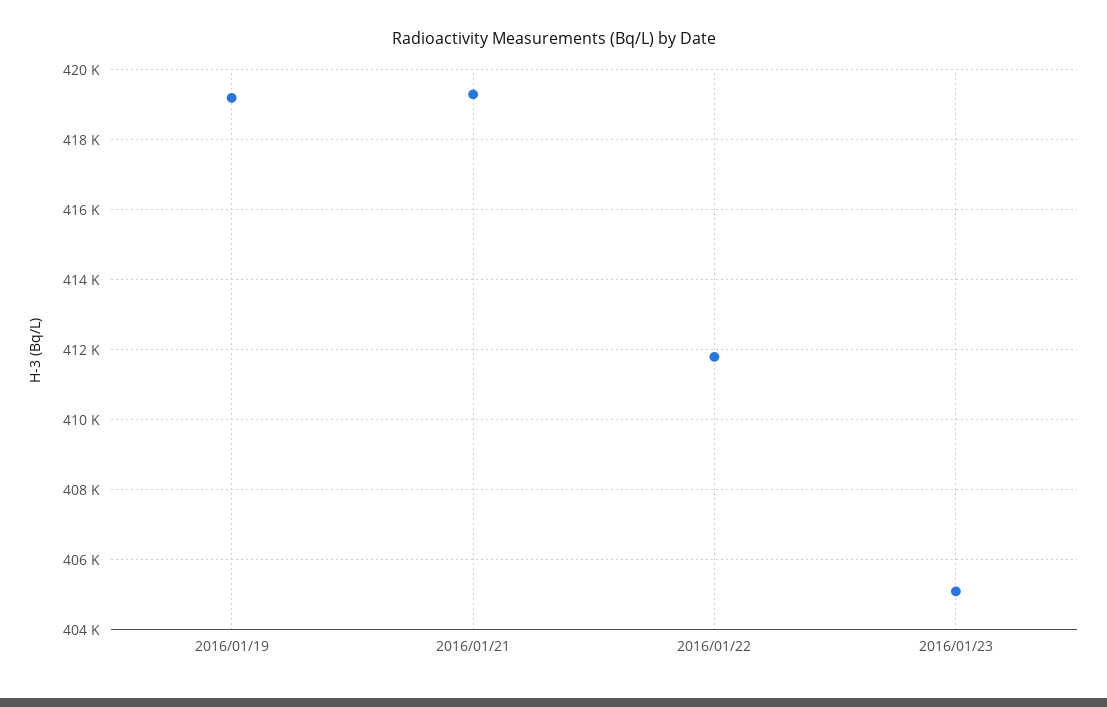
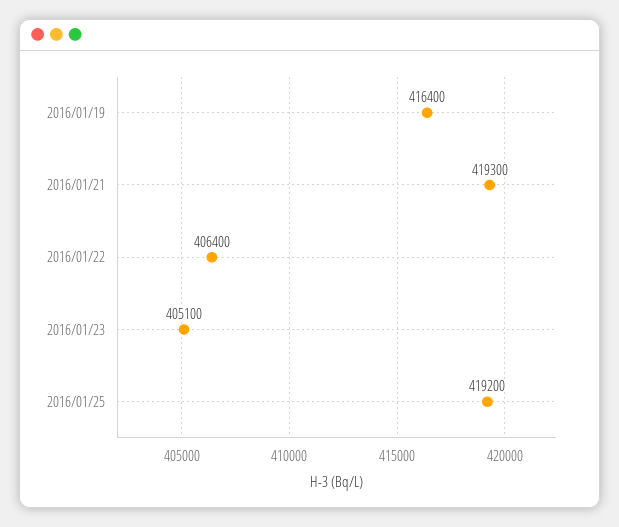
2016/01/19: 419200 -> 416400
2016/01/22: 411800 -> 406400
2016/01/25: none -> 419200

